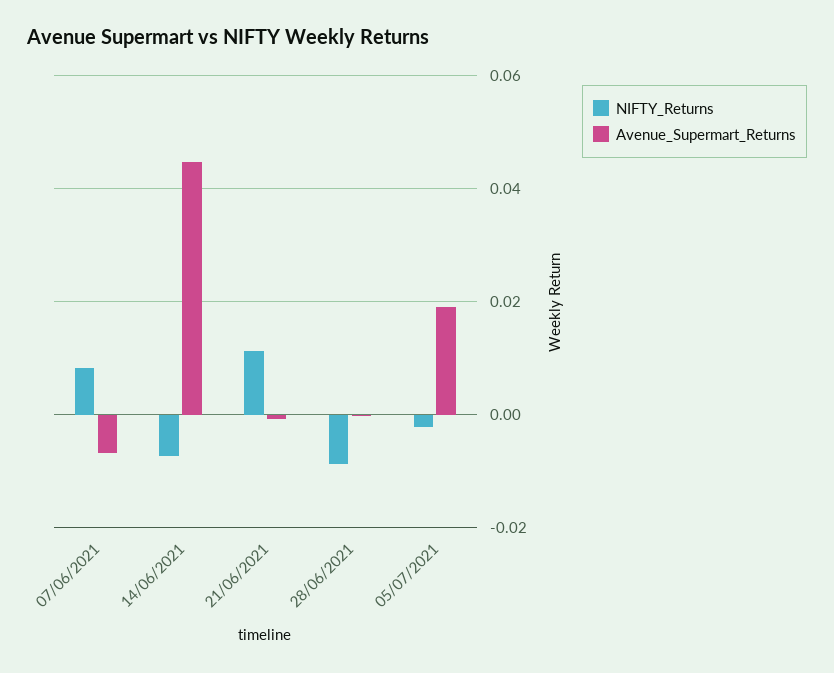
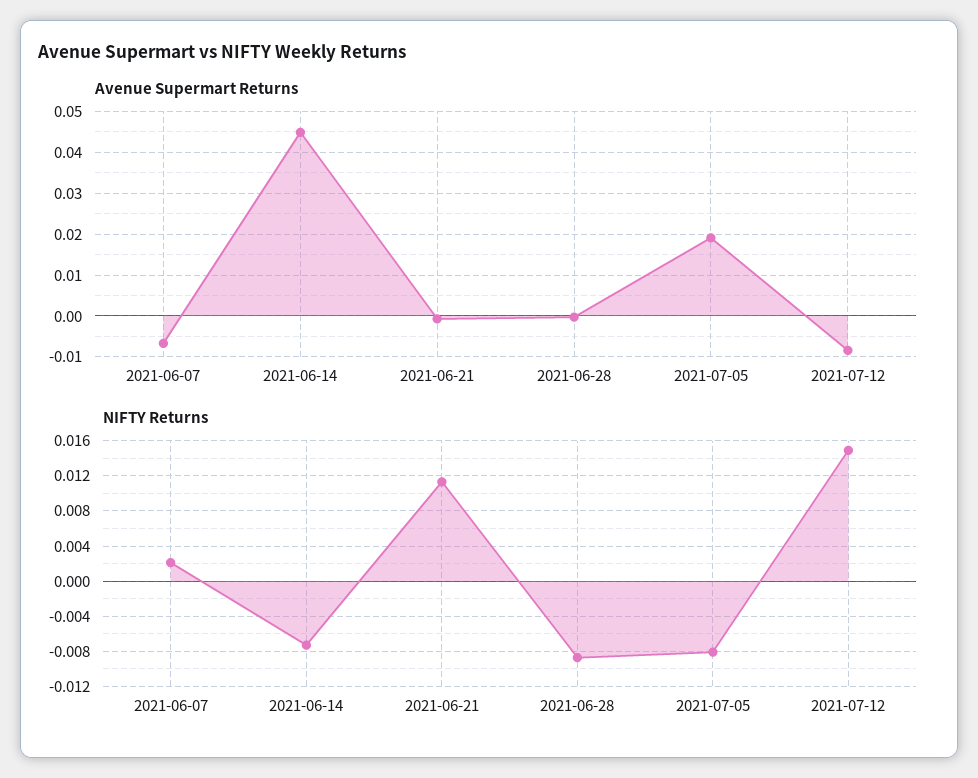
NIFTY_Returns, 07/06/2021: 0.008 -> 0.002
NIFTY_Returns, 05/07/2021: -0.002 -> -0.008
Avenue_Supermart_Returns, 2021-07-12: none -> -0.008
NIFTY_Returns, 2021-07-12: none -> 0.015

